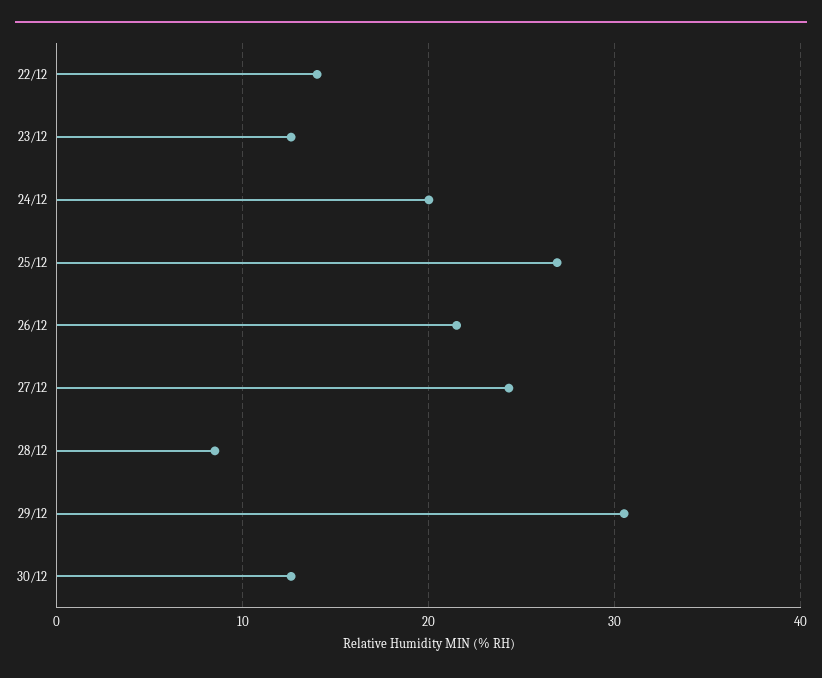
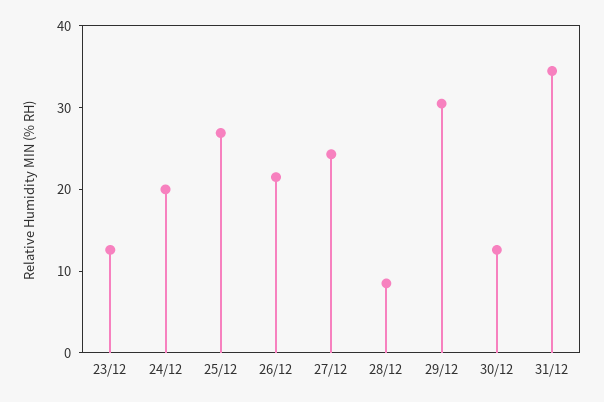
22/12: 14 -> none
31/12: none -> 34

